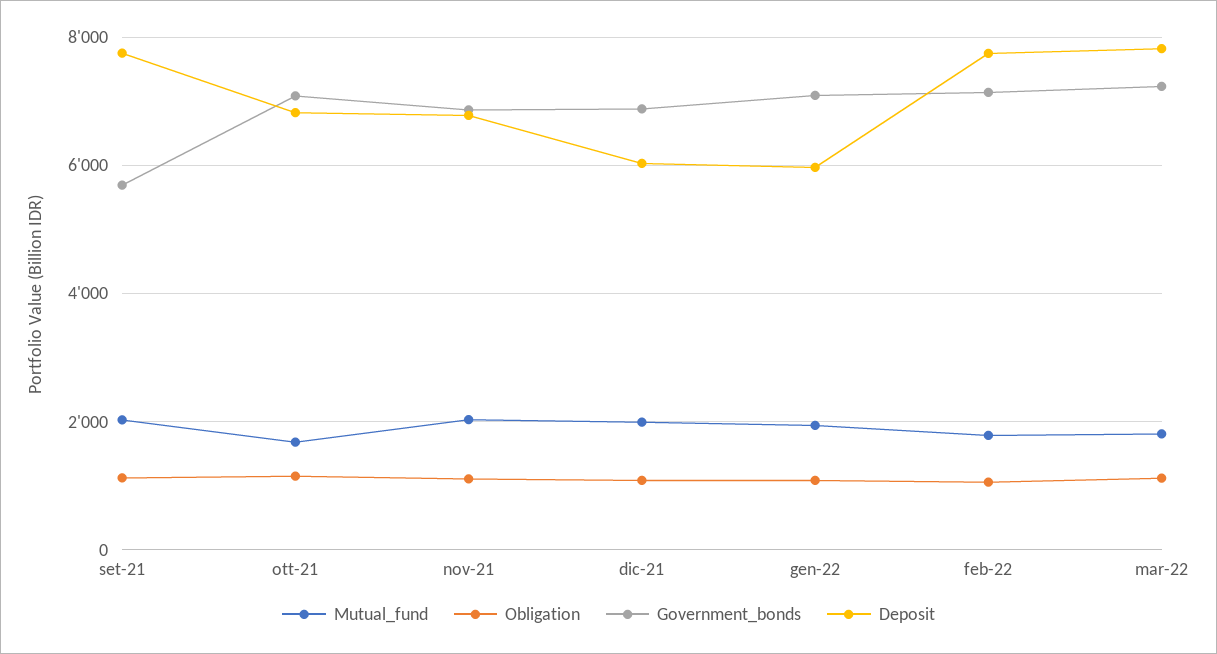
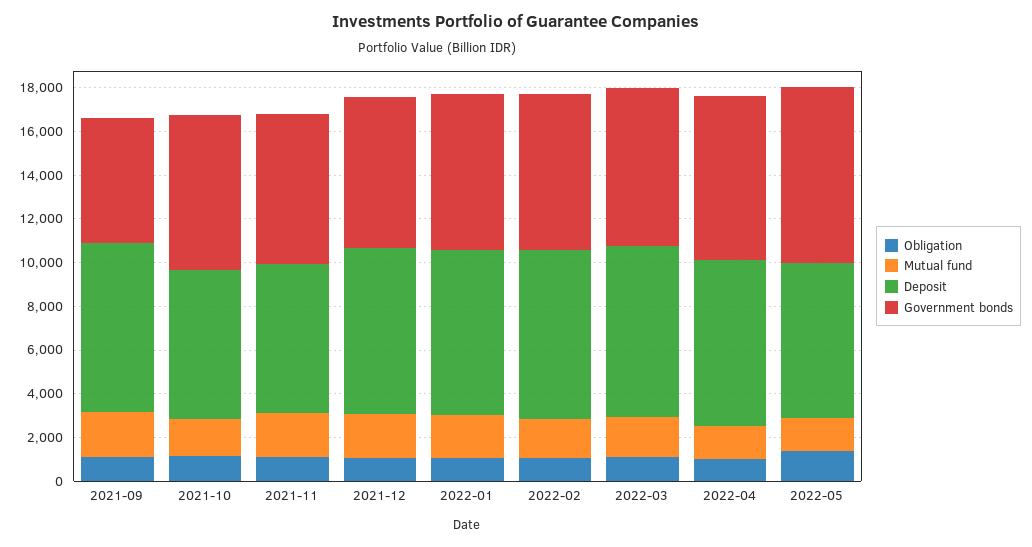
Deposit, dic-21: 6000 -> 7500
Deposit, gen-22: 6000 -> 7500
Obligation, 2022-04: none -> 1000
Mutual_fund, 2022-04: none -> 1500
Deposit, 2022-04: none -> 7500
Government_bonds, 2022-04: none -> 7500
Obligation, 2022-05: none -> 1500
Mutual_fund, 2022-05: none -> 1500
Deposit, 2022-05: none -> 7000
Government_bonds, 2022-05: none -> 8000

